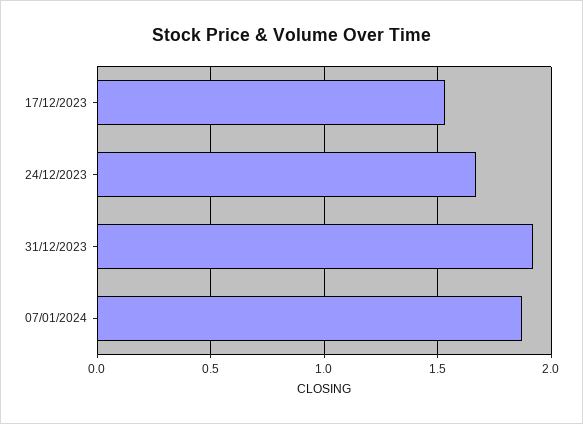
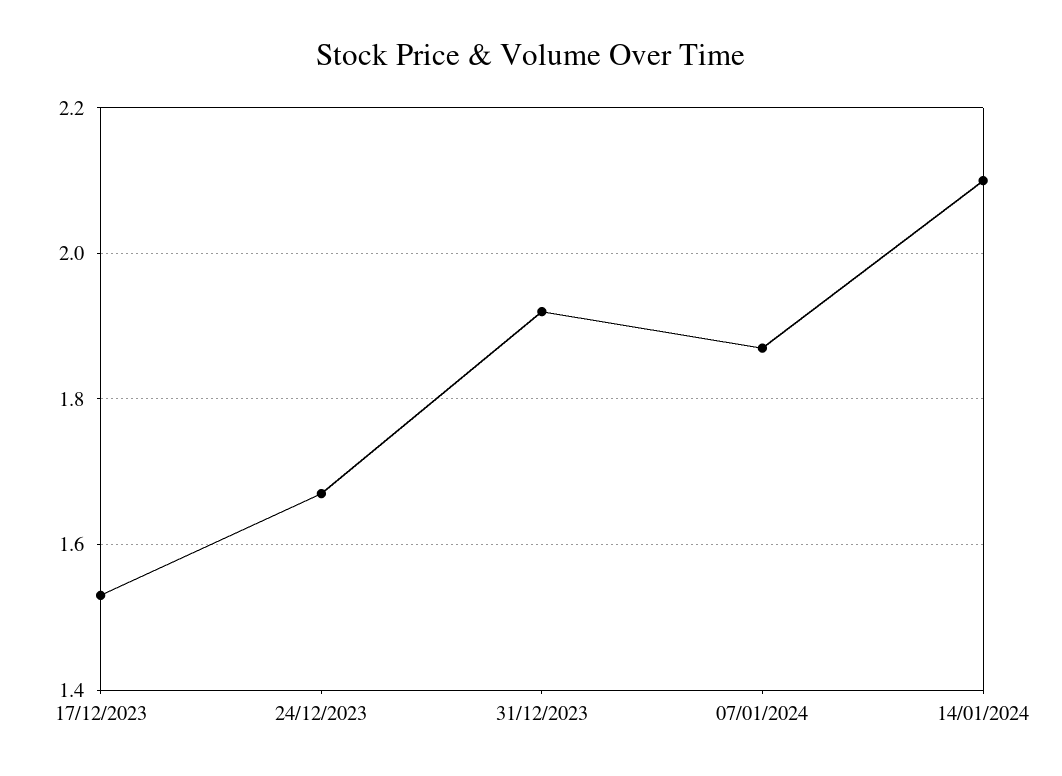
14/01/2024: none -> 2.1

